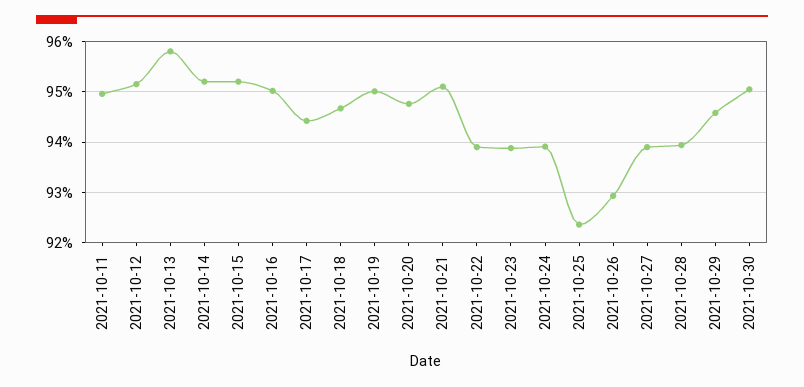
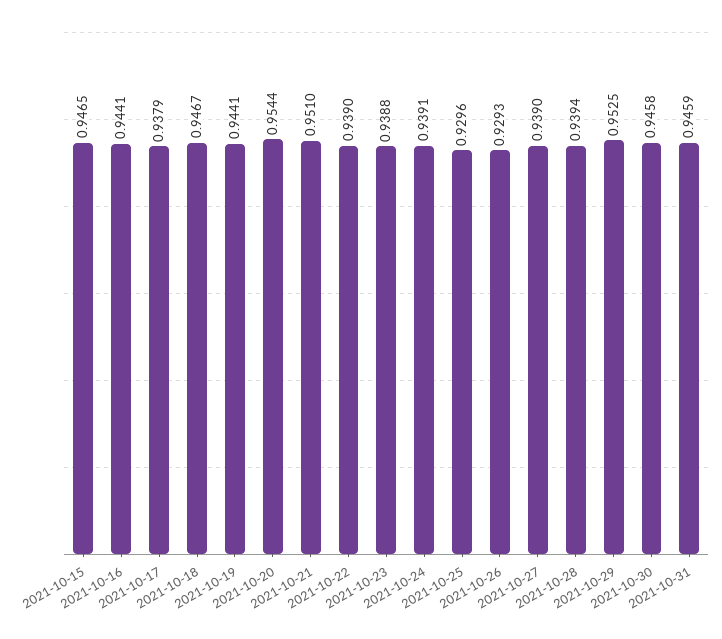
2021-10-11: 0.95 -> none
2021-10-12: 0.952 -> none
2021-10-13: 0.958 -> none
2021-10-14: 0.952 -> none
2021-10-15: 0.952 -> 0.9465
2021-10-16: 0.95 -> 0.9441
2021-10-17: 0.944 -> 0.9379
2021-10-19: 0.95 -> 0.9441
2021-10-20: 0.948 -> 0.9544
2021-10-25: 0.924 -> 0.9296
2021-10-29: 0.946 -> 0.9525
2021-10-30: 0.95 -> 0.9458
2021-10-31: none -> 0.9459

